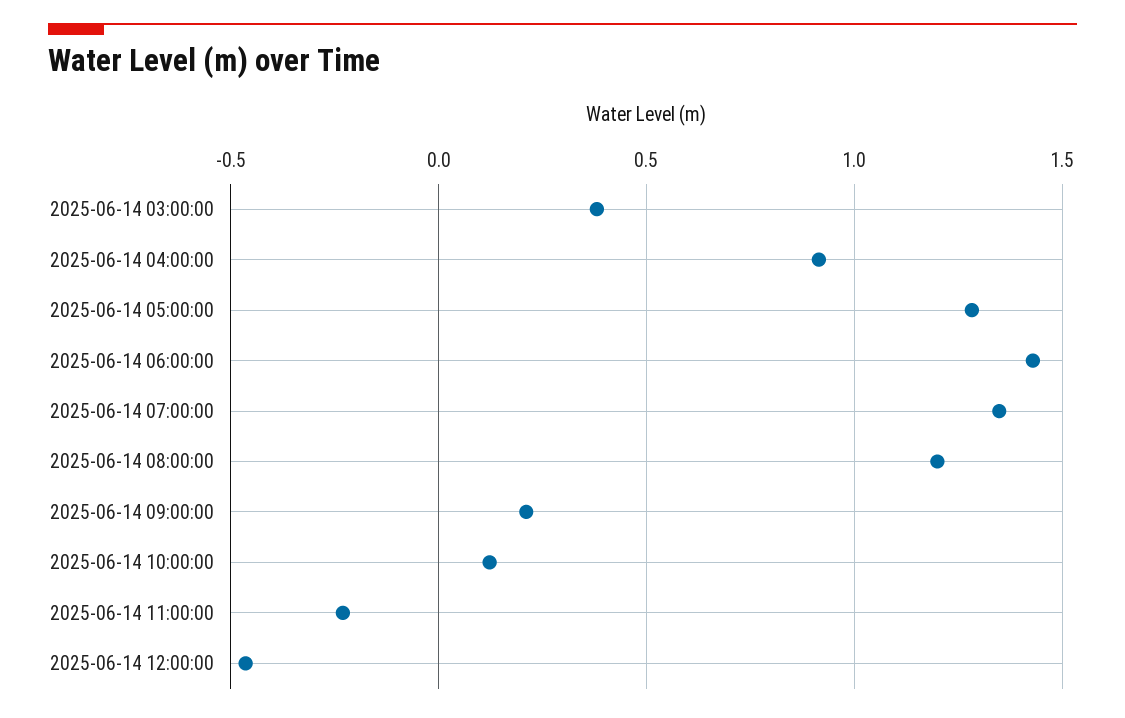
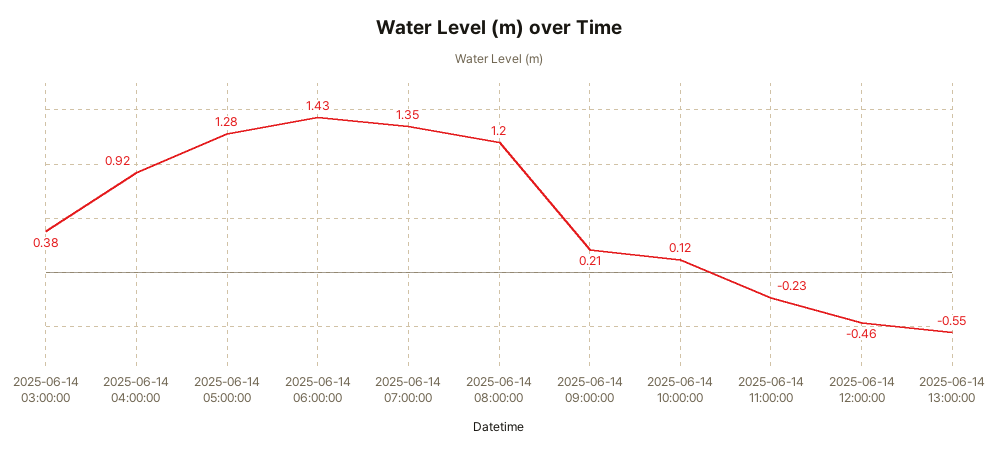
2025-06-14 13:00:00: none -> -0.55

